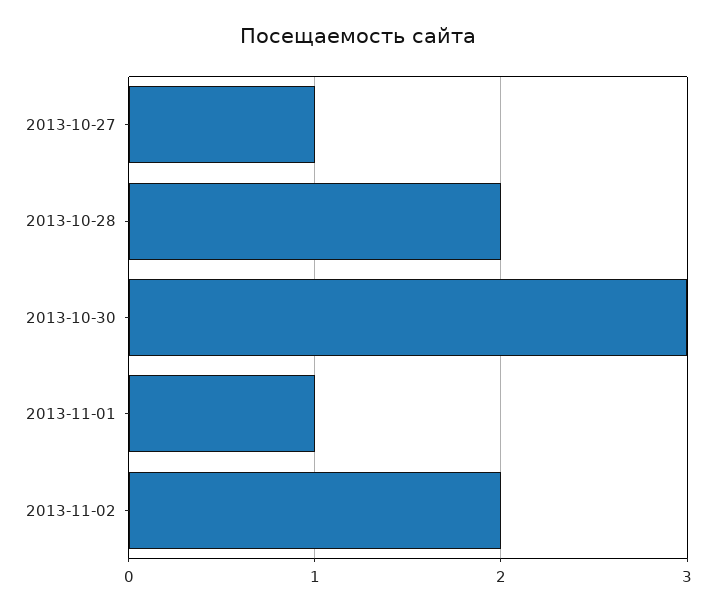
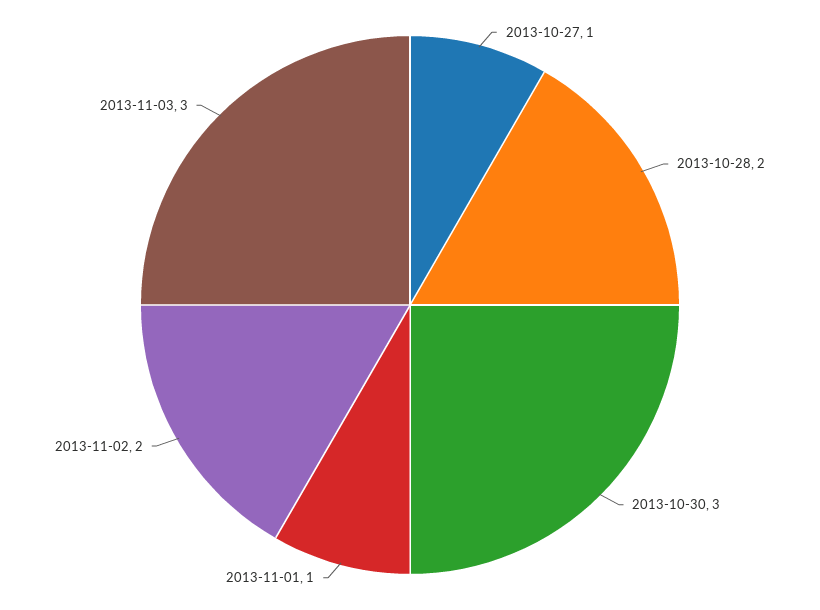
2013-11-03: none -> 3

